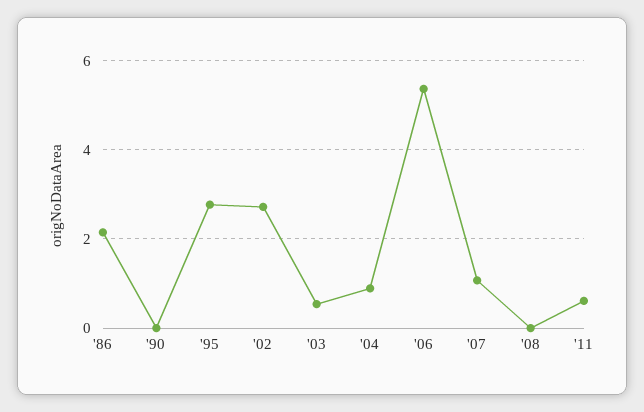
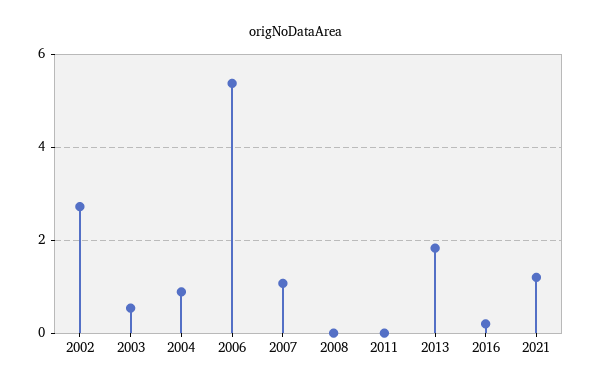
'86: 2.2 -> none
'90: 0 -> none
'95: 2.8 -> none
'11: 0.6 -> 0
2013: none -> 1.8
2016: none -> 0.2
2021: none -> 1.2

